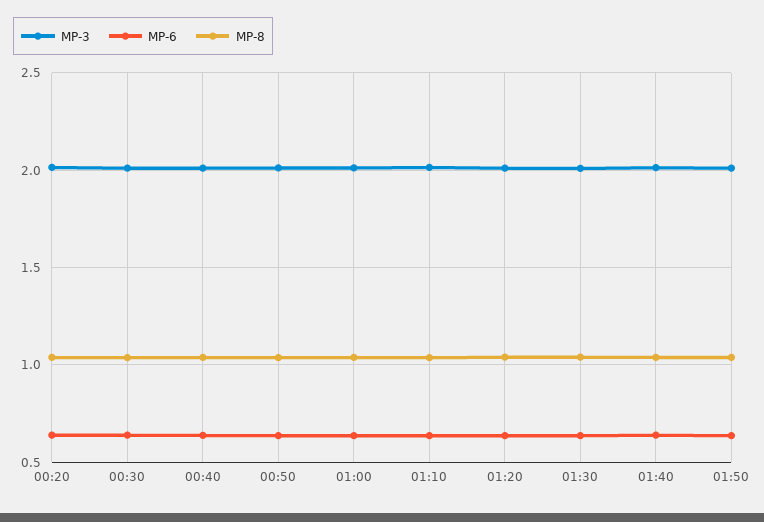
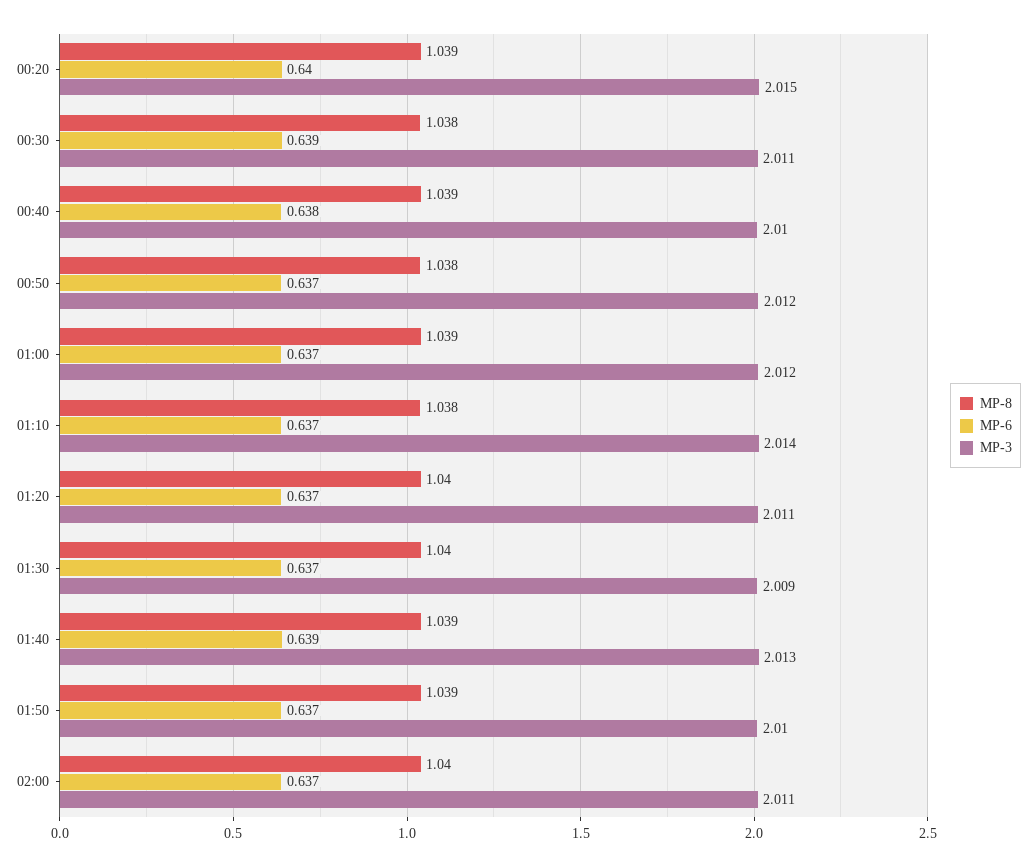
MP-8, 02:00: none -> 1.04
MP-6, 02:00: none -> 0.637
MP-3, 02:00: none -> 2.011

